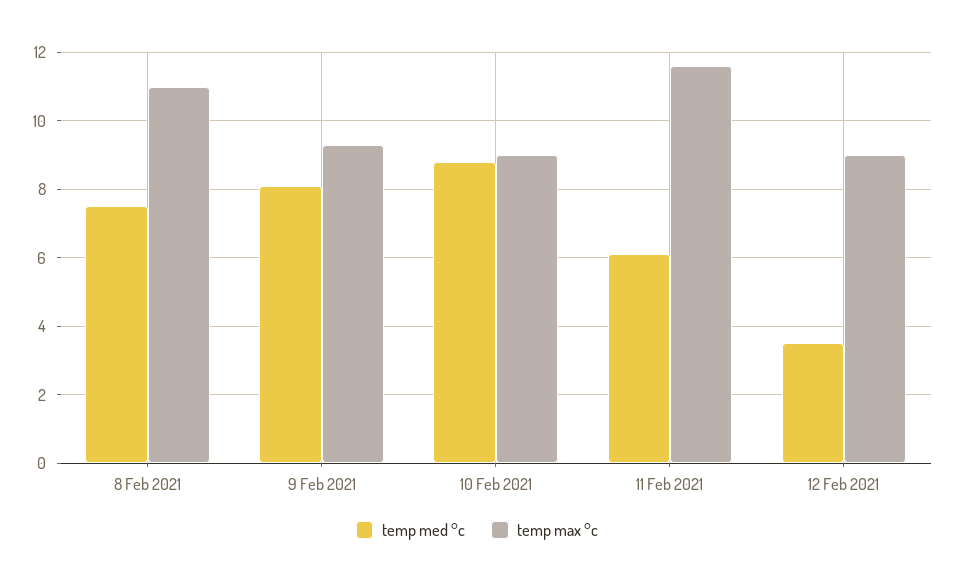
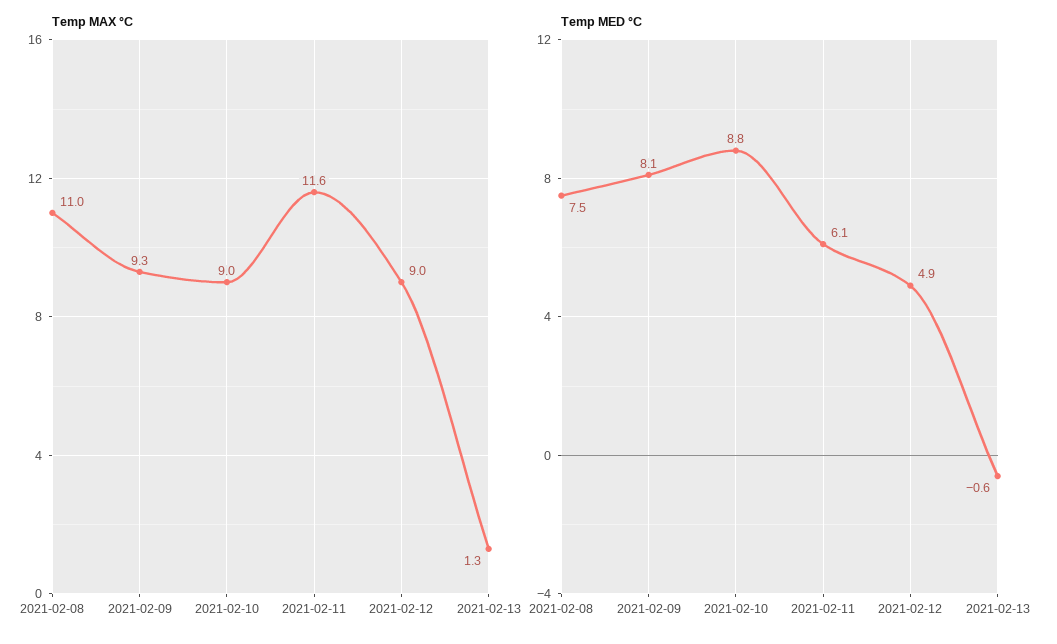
temp med °c, 12 Feb 2021: 3.5 -> 4.9
temp max °c, 2021-02-13: none -> 1.3
temp med °c, 2021-02-13: none -> -0.6

